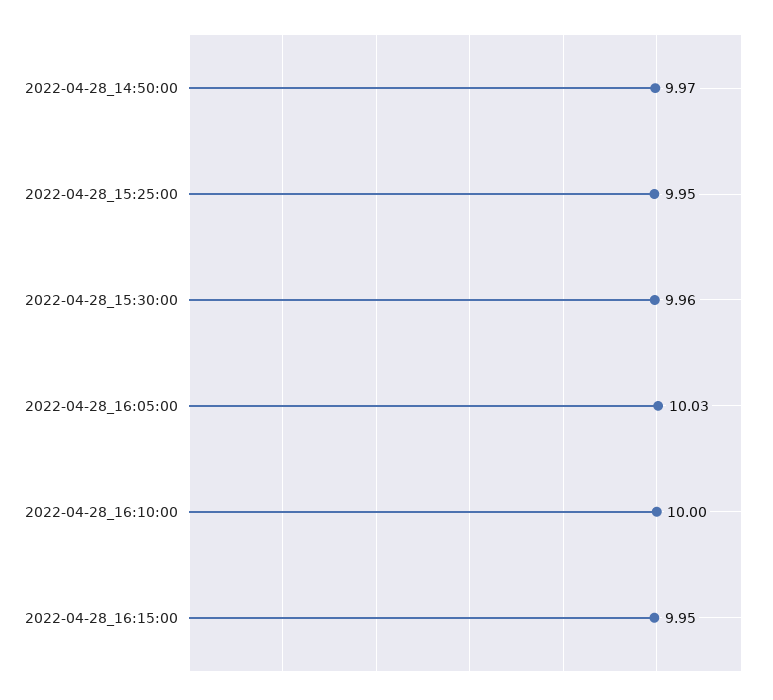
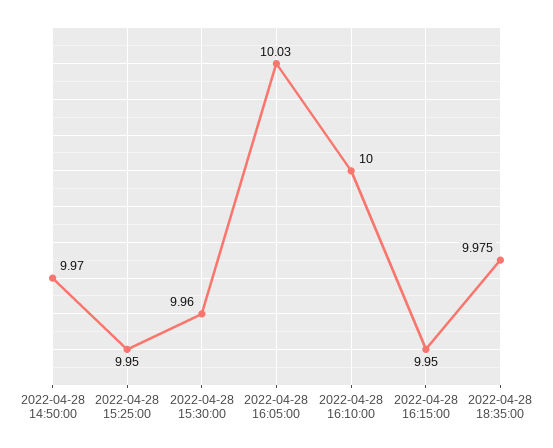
2022-04-28 18:35:00: none -> 9.975

